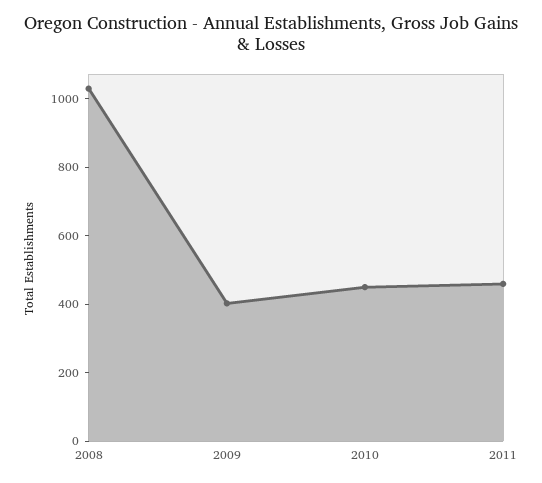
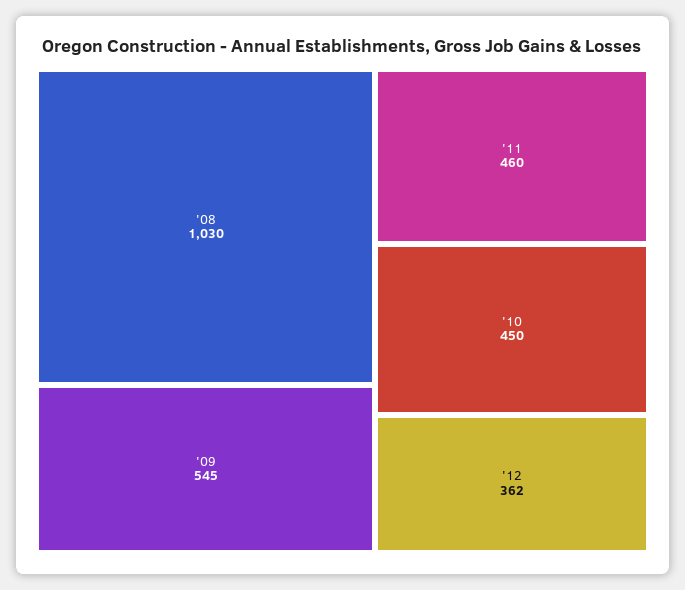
2009: 400 -> 545
'12: none -> 362

